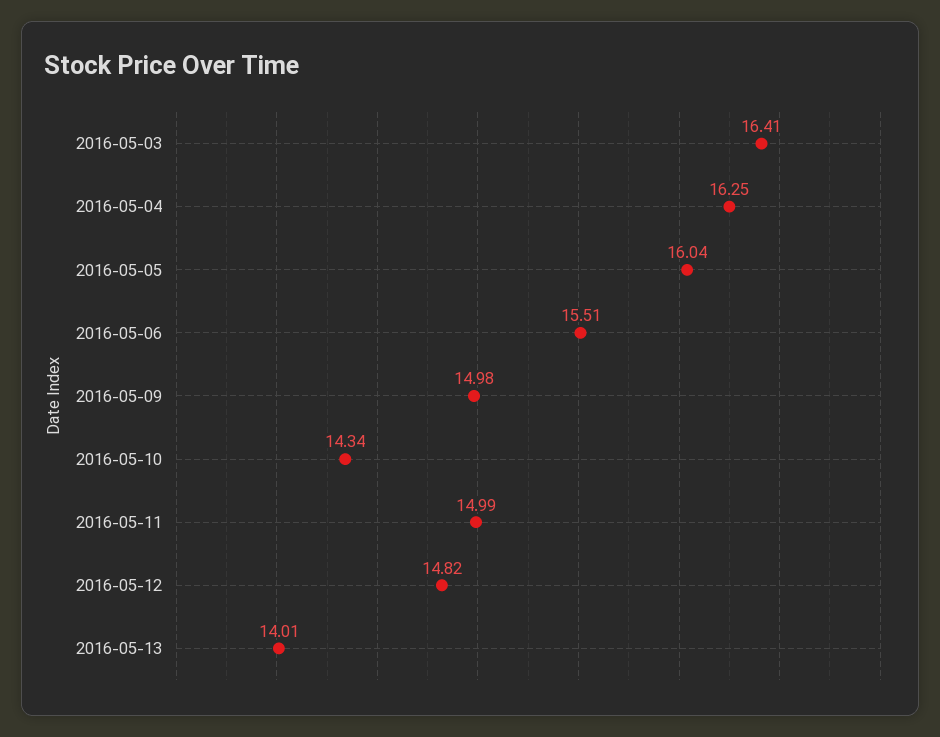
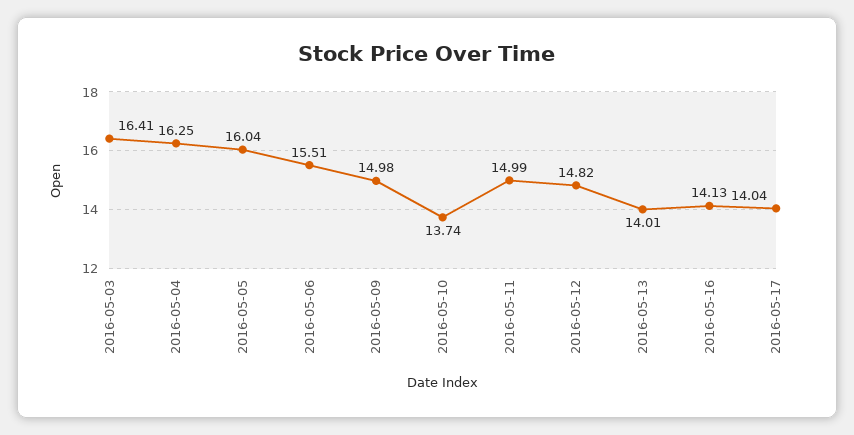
2016-05-10: 14.34 -> 13.74
2016-05-16: none -> 14.13
2016-05-17: none -> 14.04

